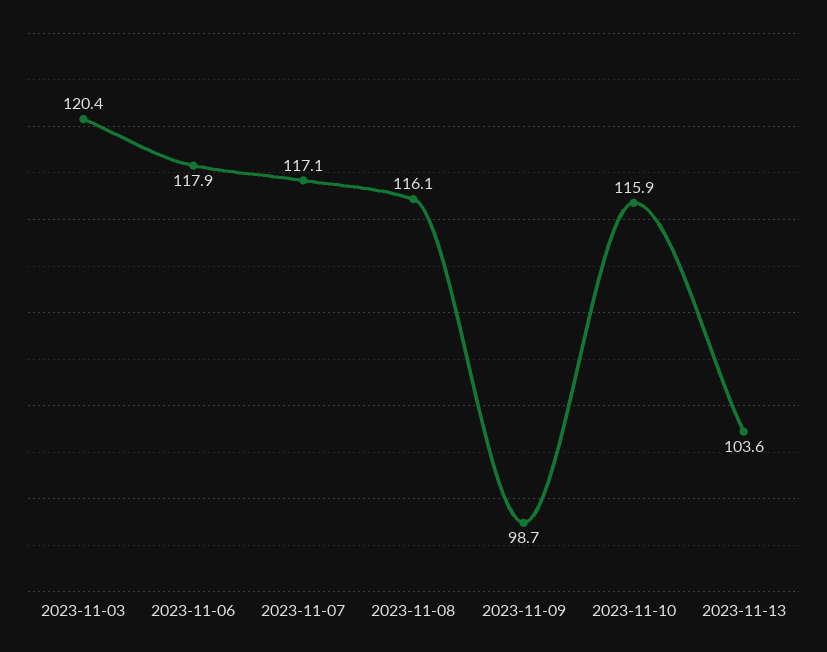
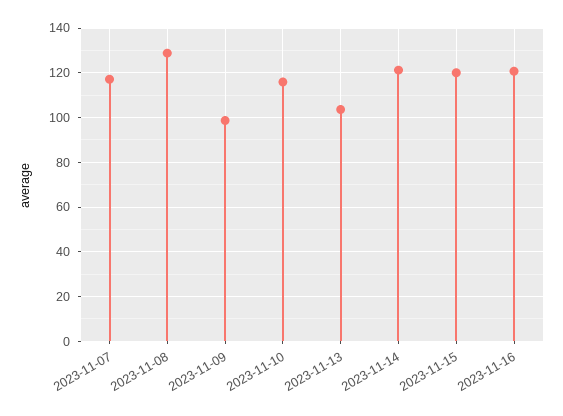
2023-11-03: 120.4 -> none
2023-11-06: 117.9 -> none
2023-11-08: 116.1 -> 130
2023-11-14: none -> 120
2023-11-15: none -> 120
2023-11-16: none -> 120

